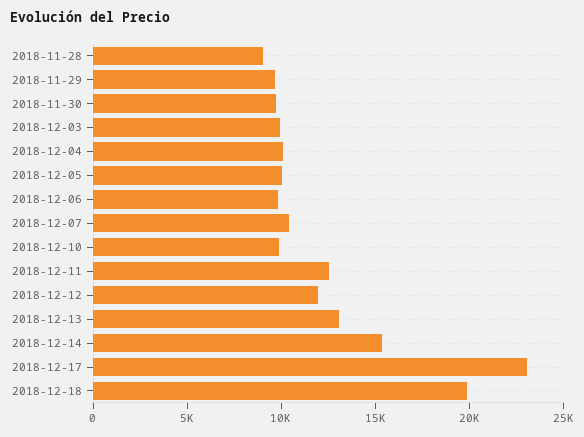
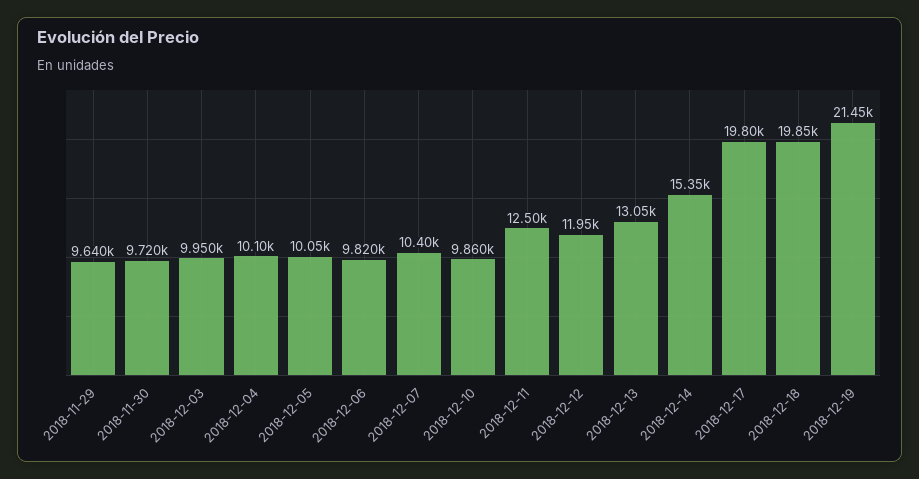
2018-11-28: 9000 -> none
2018-12-17: 23000 -> 19800
2018-12-19: none -> 21450

